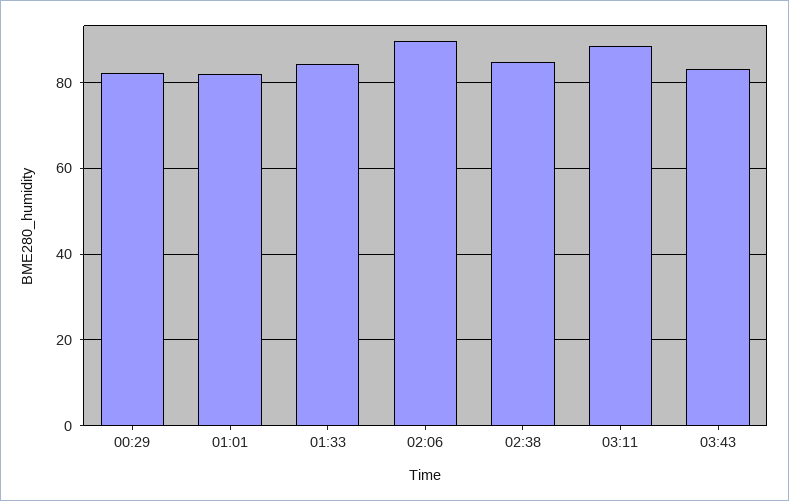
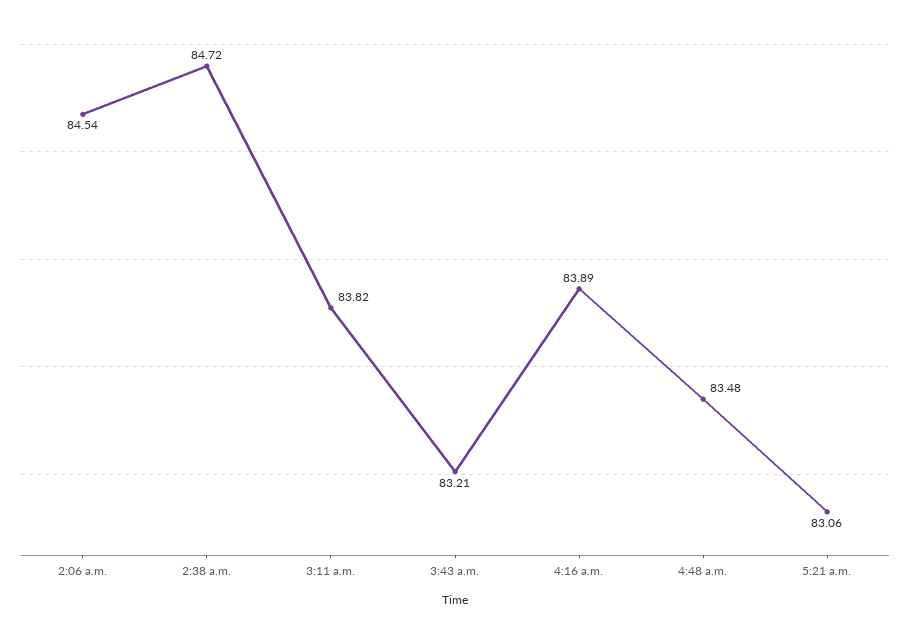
00:29: 82 -> none
01:01: 82 -> none
01:33: 84 -> none
02:06: 90 -> 84.54
03:11: 88 -> 83.82
4:16 a.m.: none -> 83.89
4:48 a.m.: none -> 83.48
5:21 a.m.: none -> 83.06

